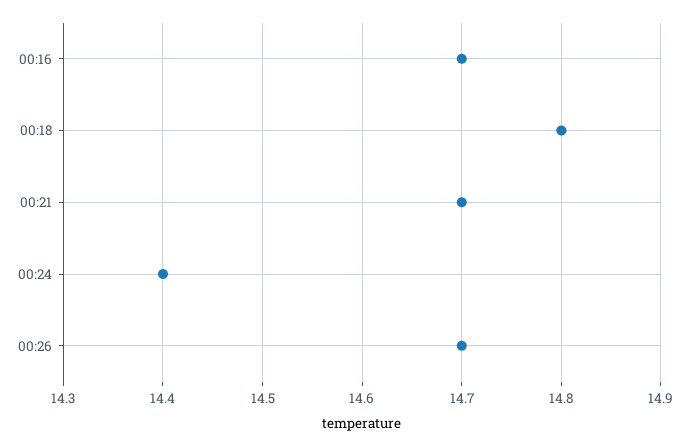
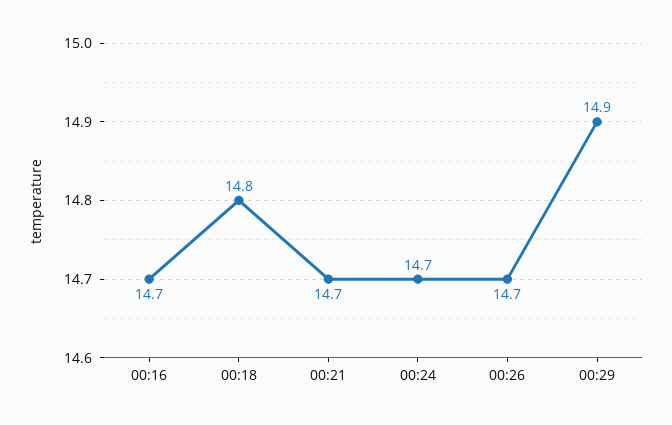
00:24: 14.4 -> 14.7
00:29: none -> 14.9

